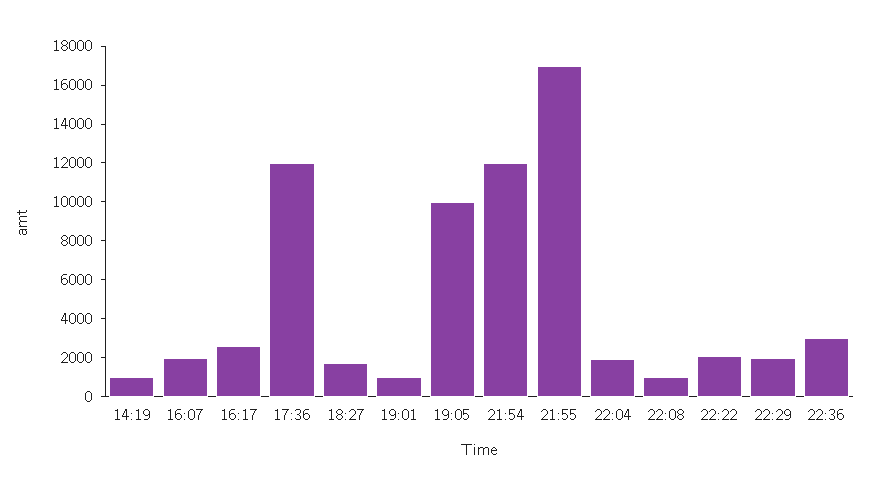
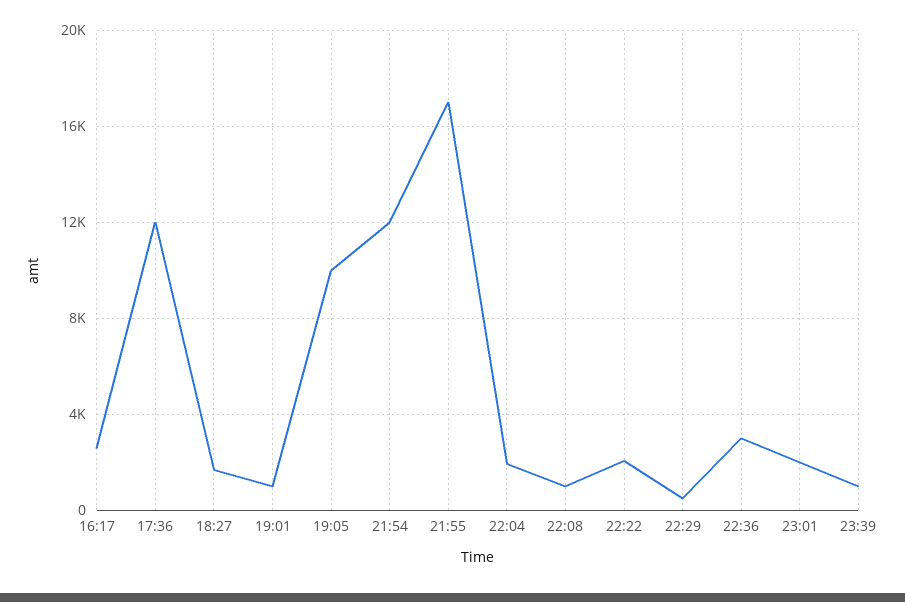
14:19: 1000 -> none
16:07: 2000 -> none
22:29: 2000 -> 500
23:01: none -> 2000
23:39: none -> 1000

